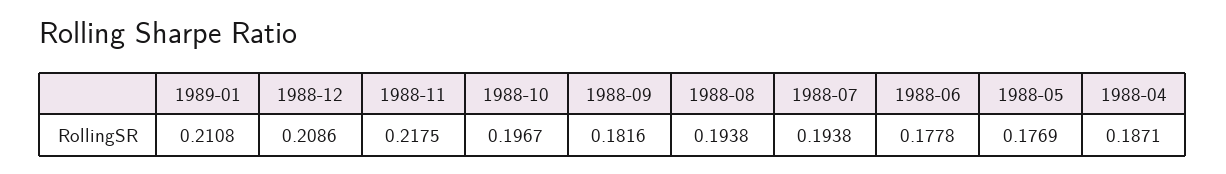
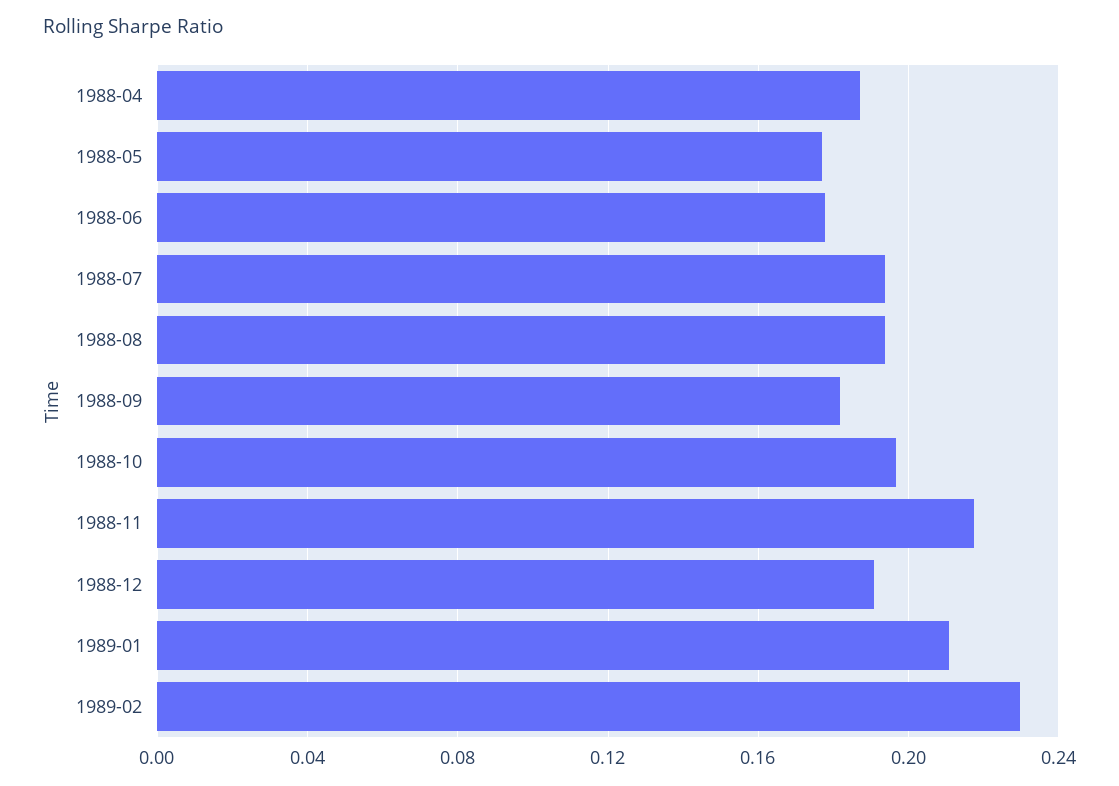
1988-12: 0.2086 -> 0.19
1989-02: none -> 0.23

